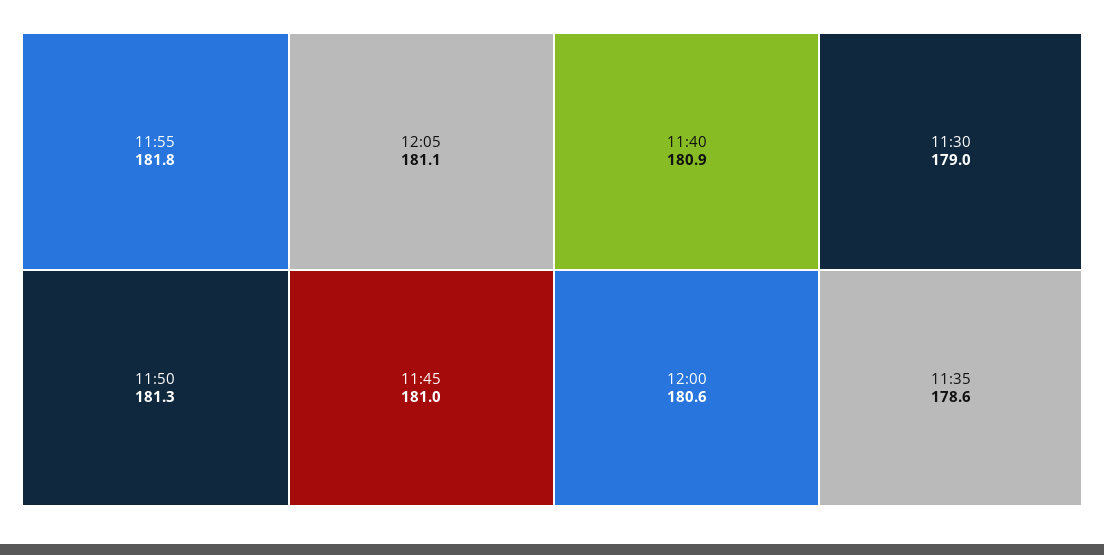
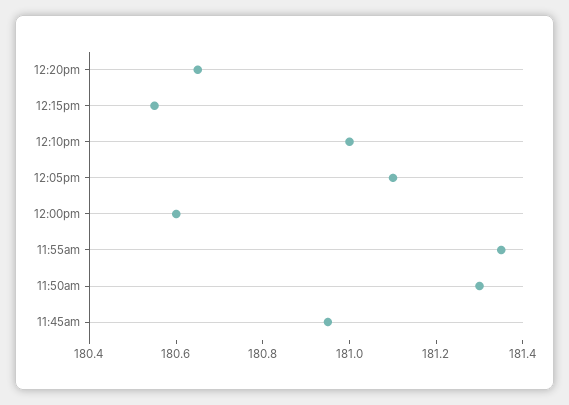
11:55: 181.8 -> 181.35
11:40: 180.9 -> none
11:30: 179 -> none
11:35: 178.6 -> none
12:20pm: none -> 180.65
12:15pm: none -> 180.55
12:10pm: none -> 181

